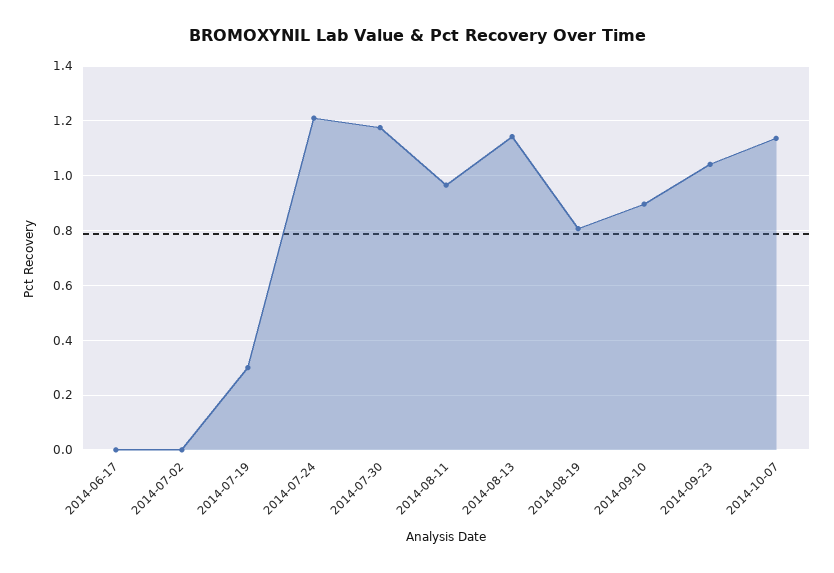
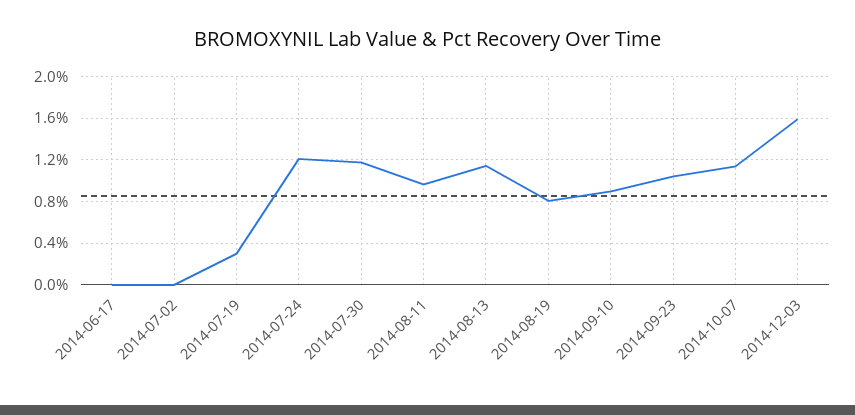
2014-12-03: none -> 1.6

